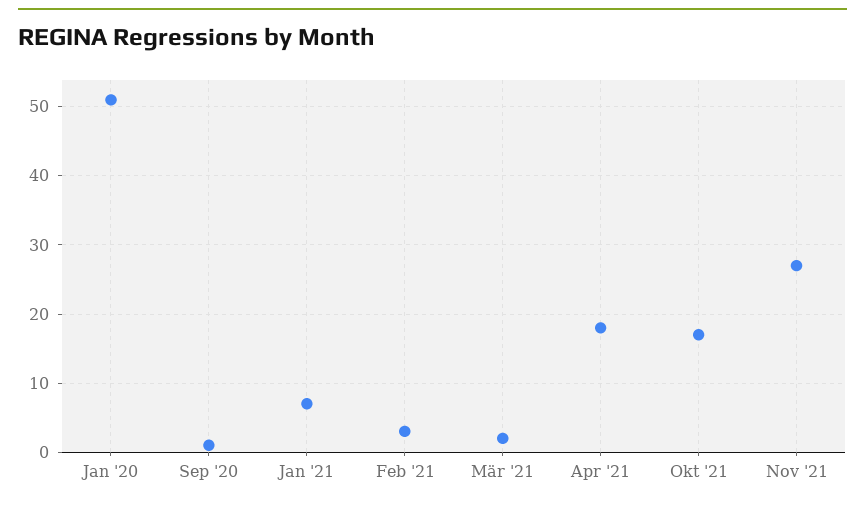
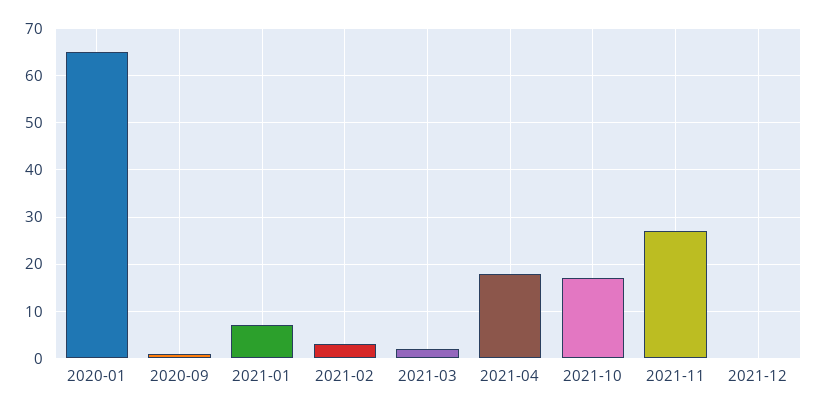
Jan '20: 51 -> 65
2021-12: none -> 0

